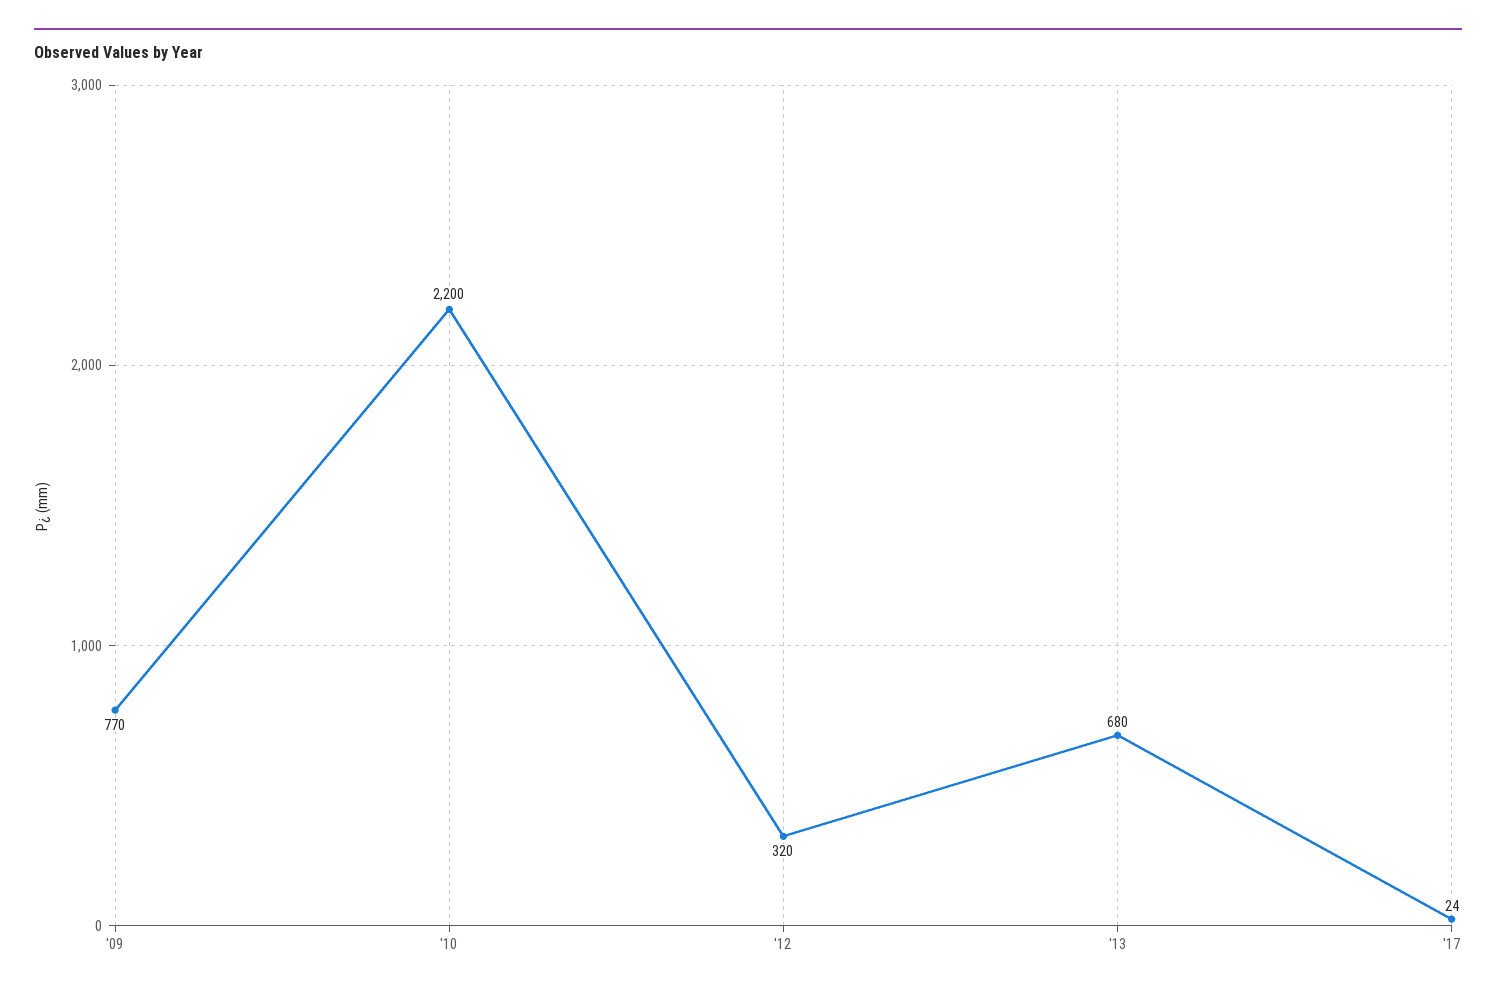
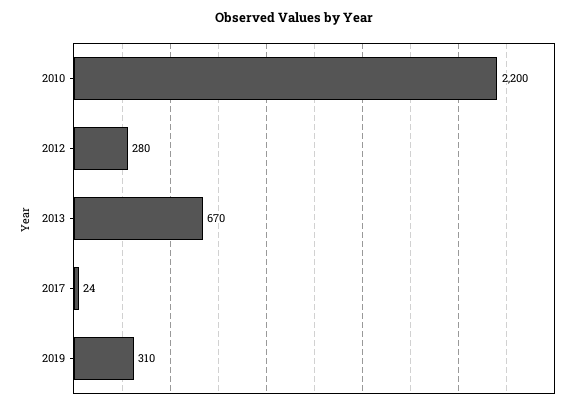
'09: 770 -> none
'12: 320 -> 280
'13: 680 -> 670
2019: none -> 310

